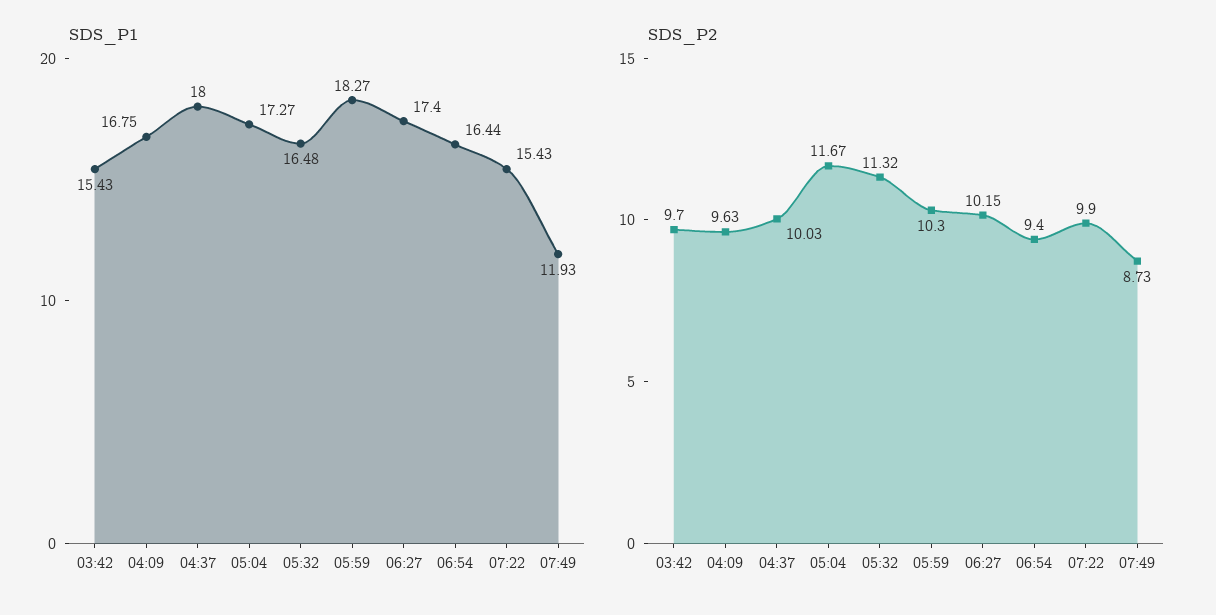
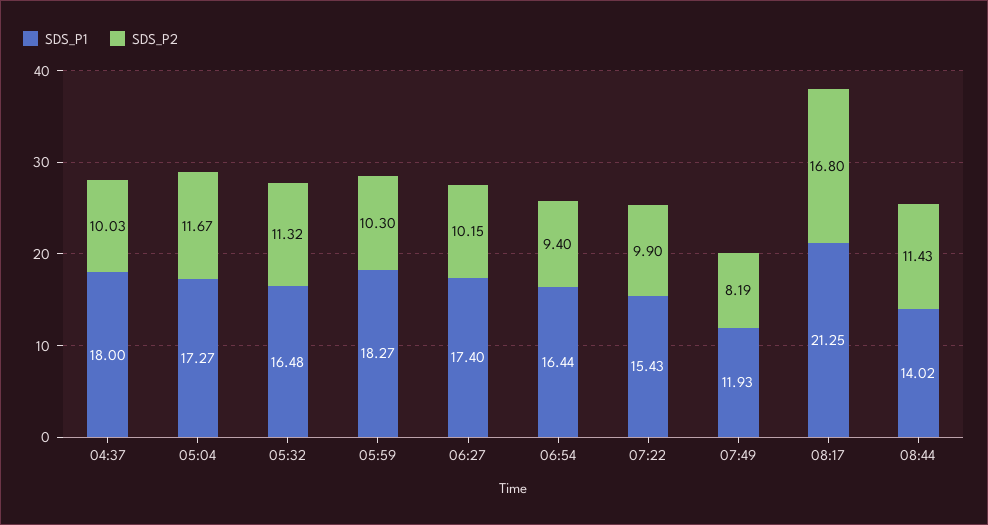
SDS_P1, 03:42: 15.43 -> none
SDS_P1, 04:09: 16.75 -> none
SDS_P2, 03:42: 9.7 -> none
SDS_P2, 04:09: 9.63 -> none
SDS_P2, 07:49: 8.73 -> 8.19
SDS_P1, 08:17: none -> 21.25
SDS_P2, 08:17: none -> 16.8
SDS_P1, 08:44: none -> 14.02
SDS_P2, 08:44: none -> 11.43

